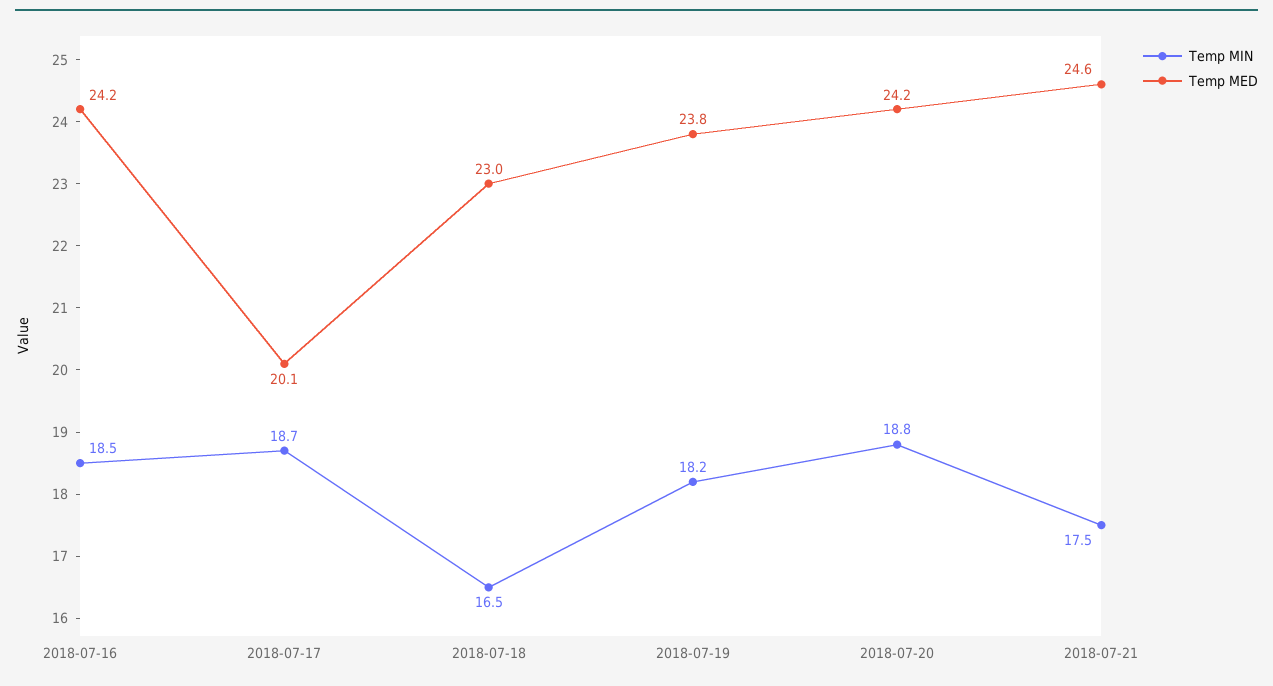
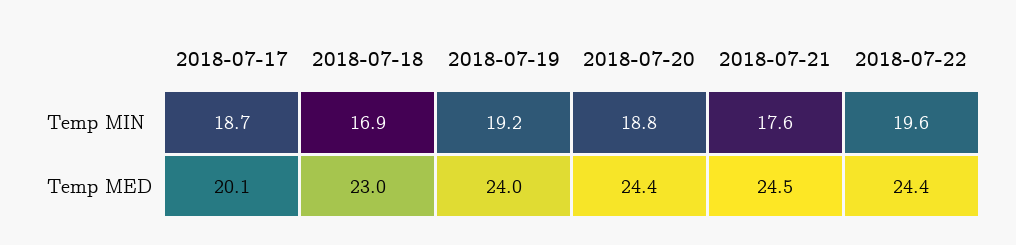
Temp MIN, 2018-07-16: 18.5 -> none
Temp MED, 2018-07-16: 24.2 -> none
Temp MIN, 2018-07-18: 16.5 -> 16.9
Temp MIN, 2018-07-19: 18.2 -> 19.2
Temp MED, 2018-07-19: 23.8 -> 24
Temp MED, 2018-07-20: 24.2 -> 24.4
Temp MIN, 2018-07-21: 17.5 -> 17.6
Temp MED, 2018-07-21: 24.6 -> 24.5
Temp MIN, 2018-07-22: none -> 19.6
Temp MED, 2018-07-22: none -> 24.4

